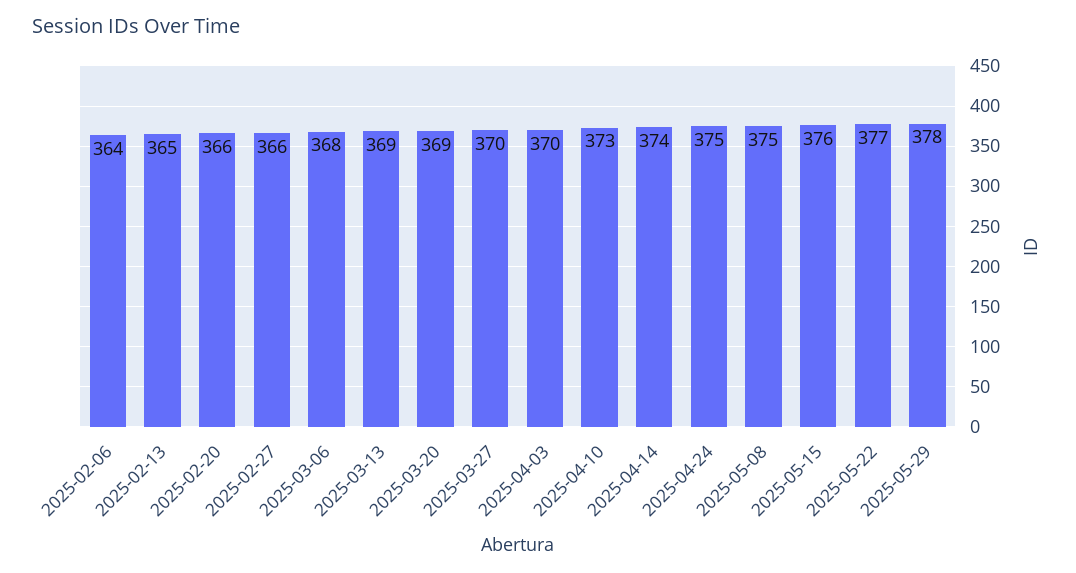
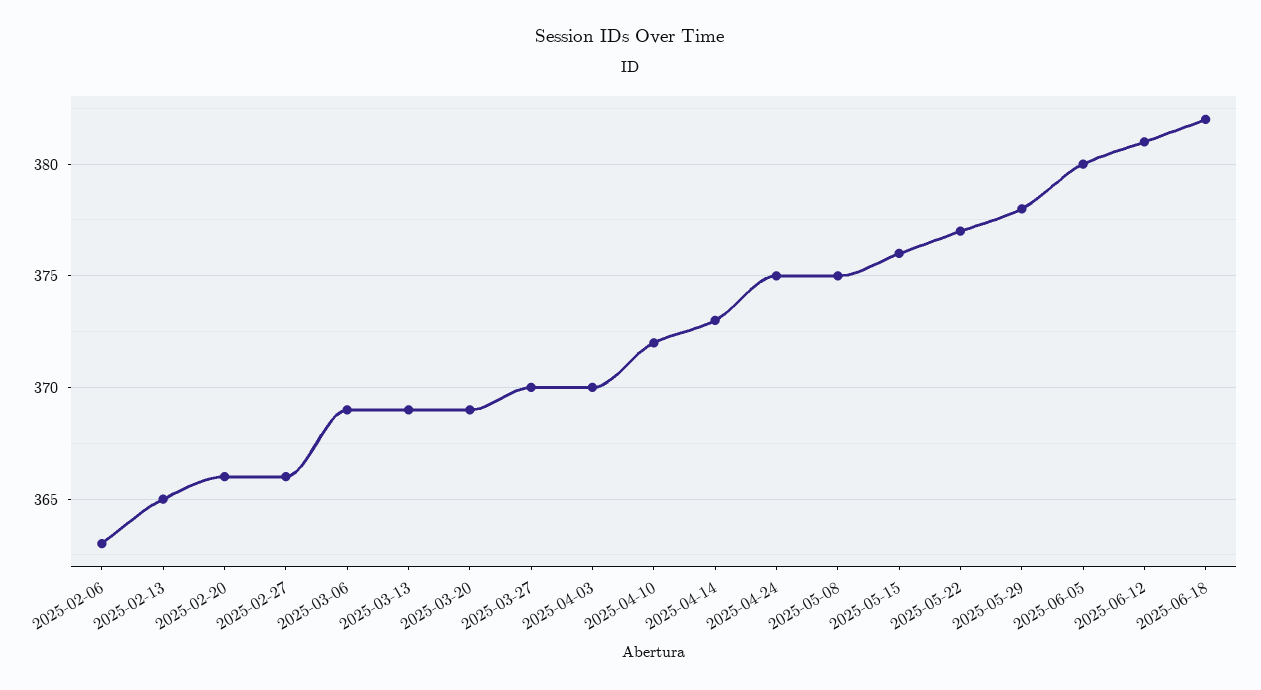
2025-02-06: 364 -> 363
2025-03-06: 368 -> 369
2025-04-10: 373 -> 372
2025-04-14: 374 -> 373
2025-06-05: none -> 380
2025-06-12: none -> 381
2025-06-18: none -> 382

